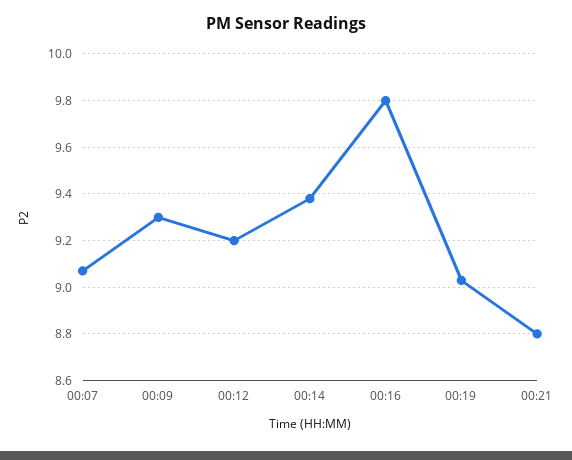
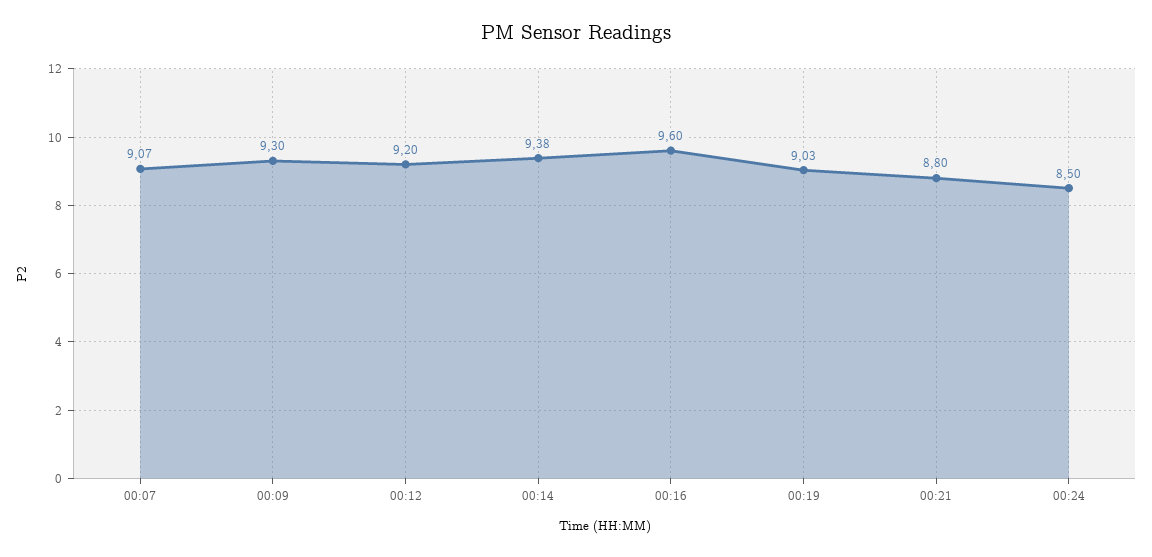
00:16: 9.8 -> 9.6
00:24: none -> 8.5

